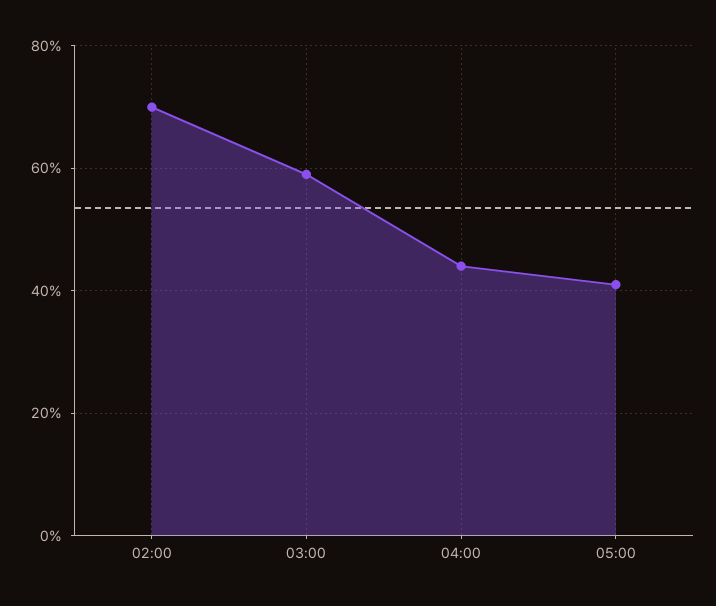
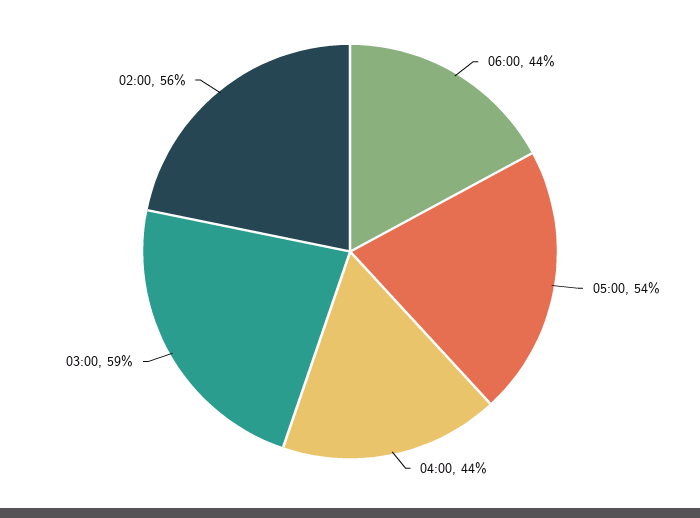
02:00: 70 -> 56
05:00: 40 -> 54
06:00: none -> 44

